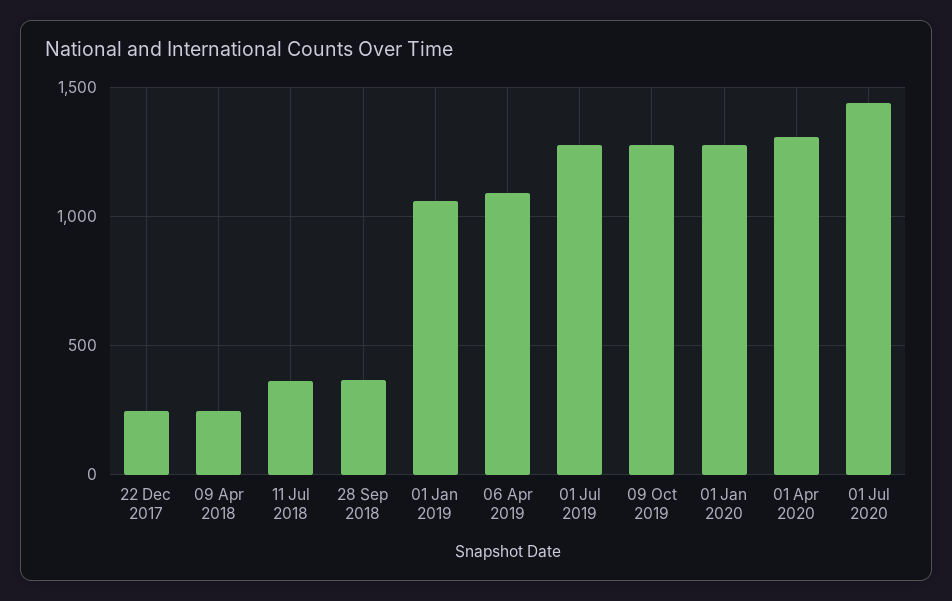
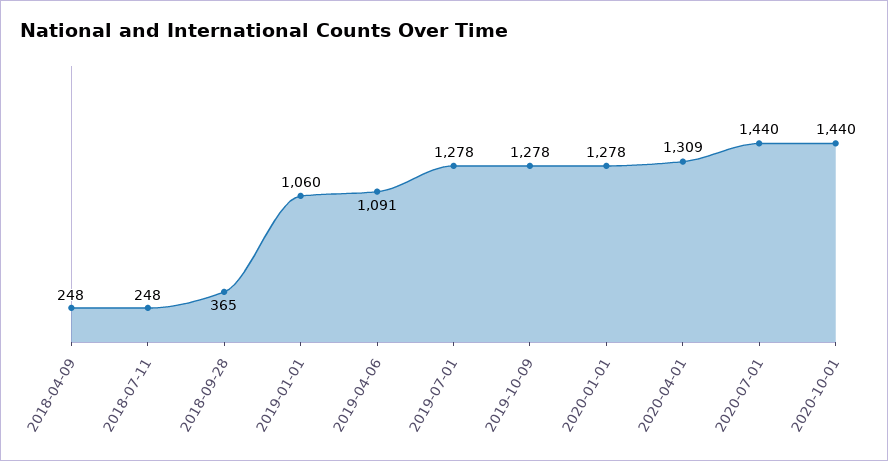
22 Dec 2017: 250 -> none
11 Jul 2018: 350 -> 248
2020-10-01: none -> 1440

